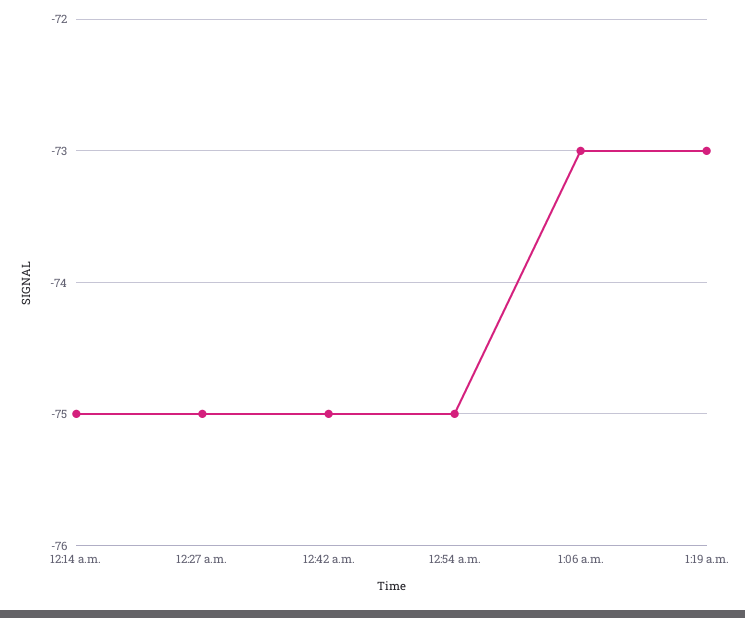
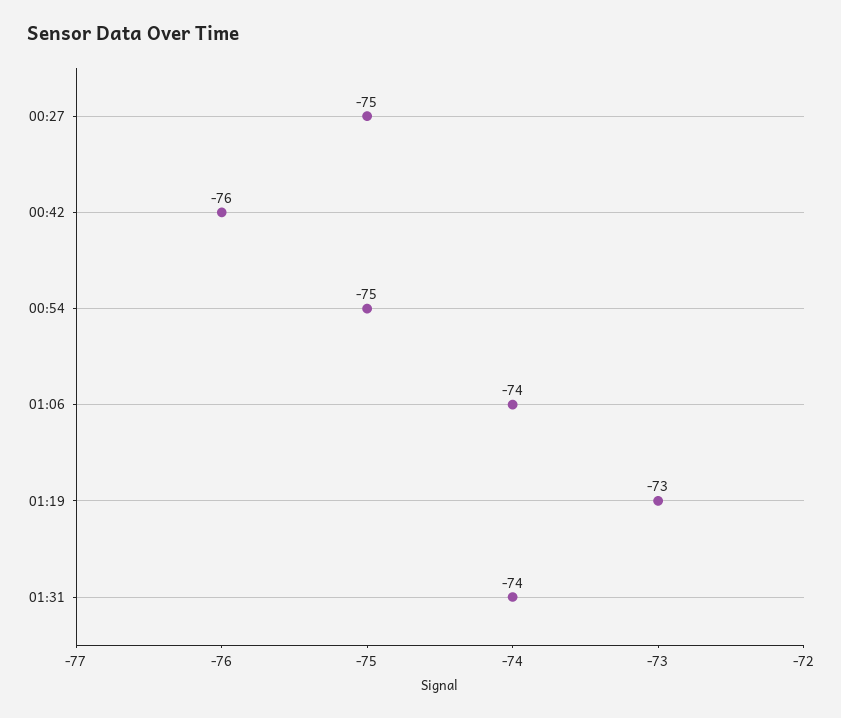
12:14 a.m.: -75 -> none
12:42 a.m.: -75 -> -76
1:06 a.m.: -73 -> -74
01:31: none -> -74

